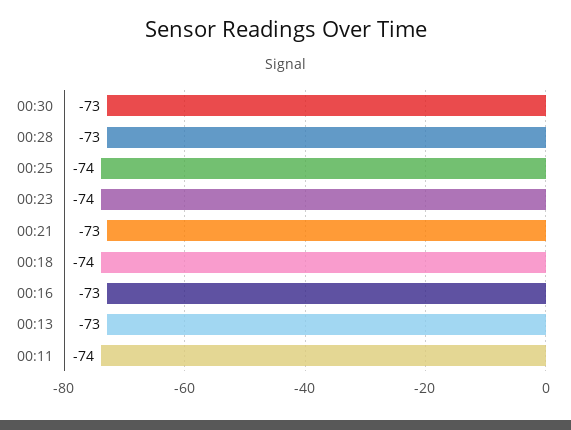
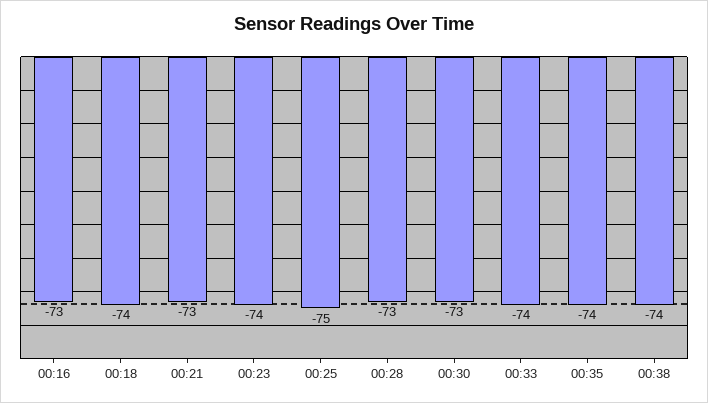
00:25: -74 -> -75
00:13: -73 -> none
00:11: -74 -> none
00:33: none -> -74
00:35: none -> -74
00:38: none -> -74

